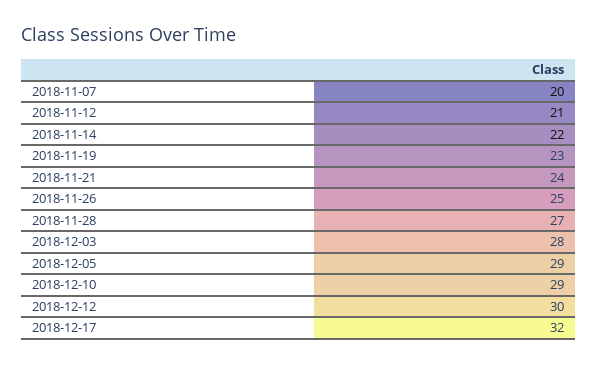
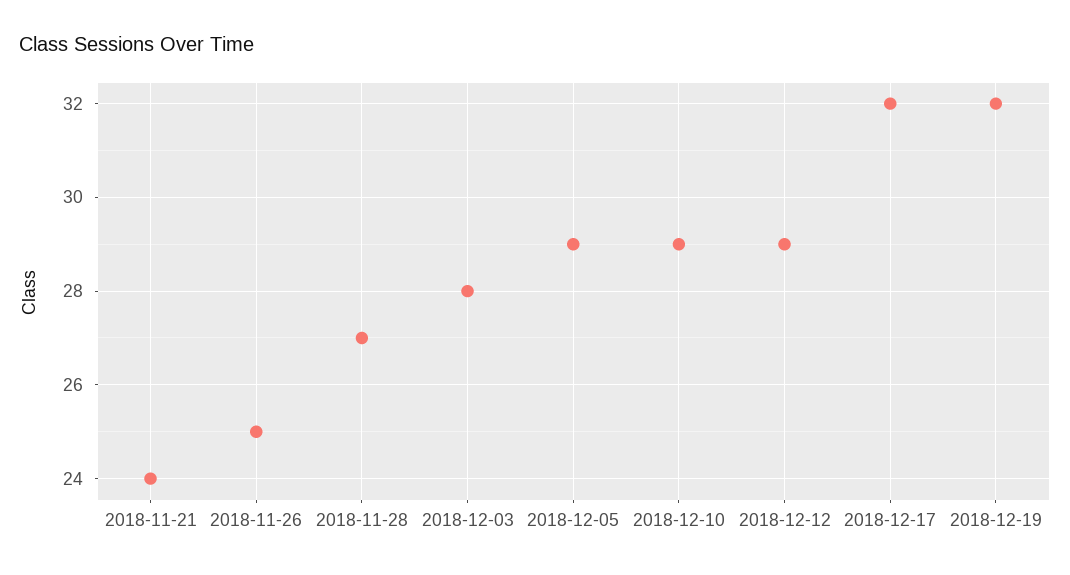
2018-11-07: 20 -> none
2018-11-12: 21 -> none
2018-11-14: 22 -> none
2018-11-19: 23 -> none
2018-12-12: 30 -> 29
2018-12-19: none -> 32

